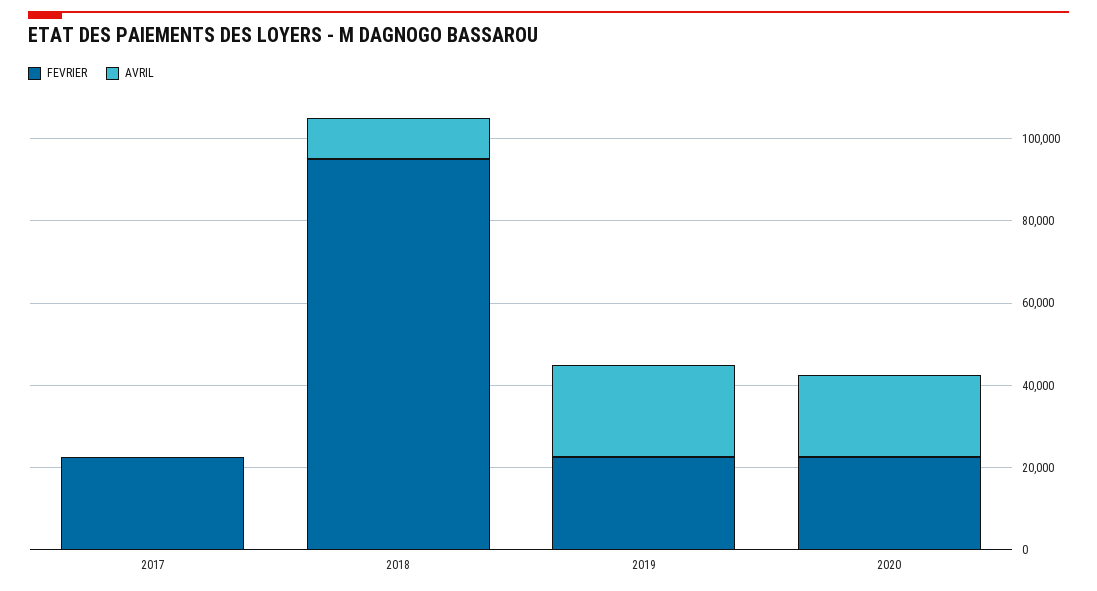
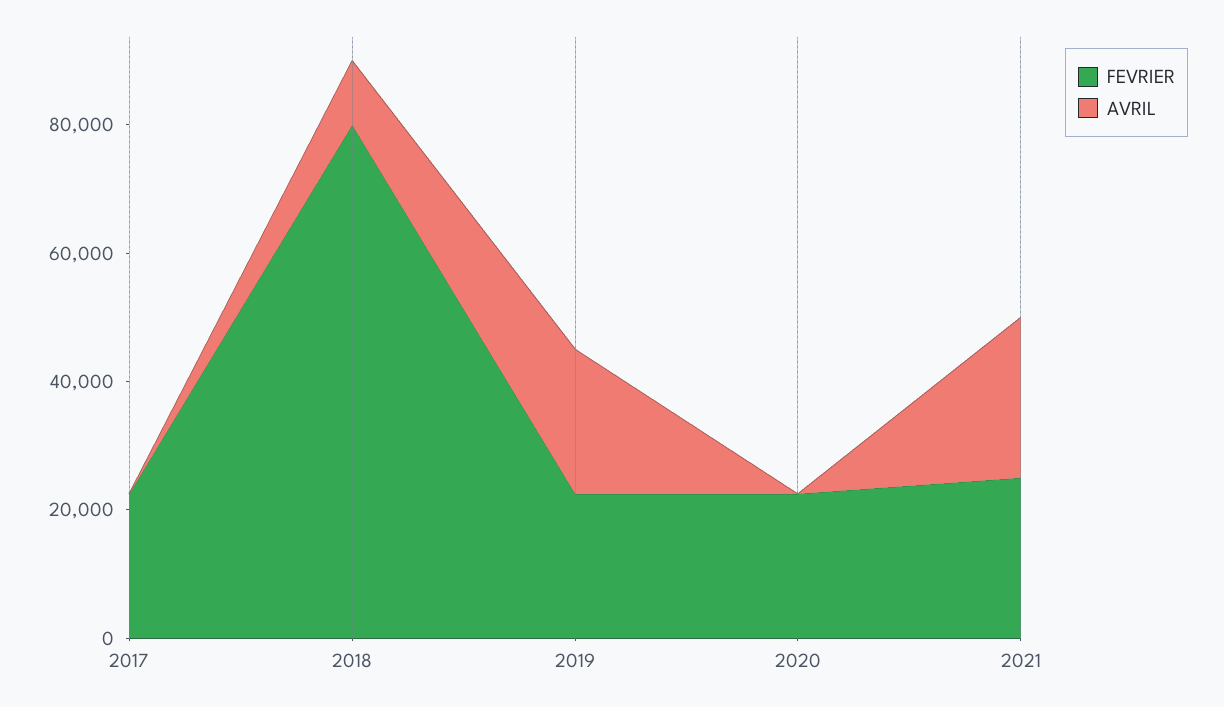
FEVRIER, 2018: 95000 -> 80000
AVRIL, 2020: 20000 -> 0
FEVRIER, 2021: none -> 25000
AVRIL, 2021: none -> 25000

